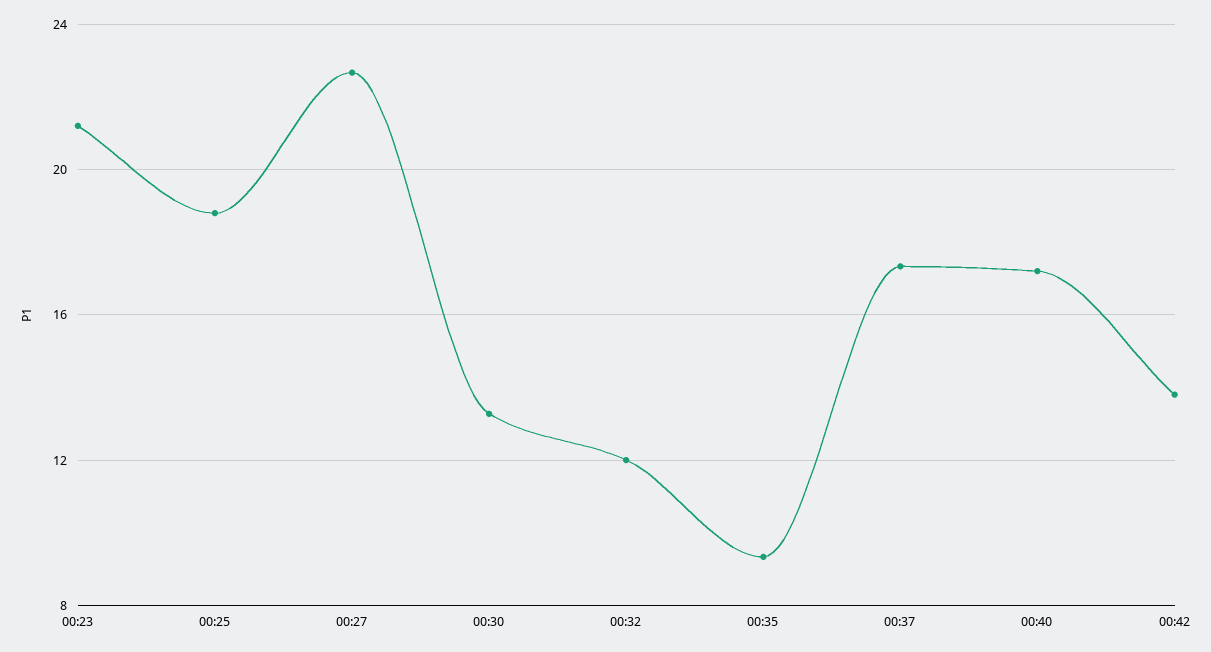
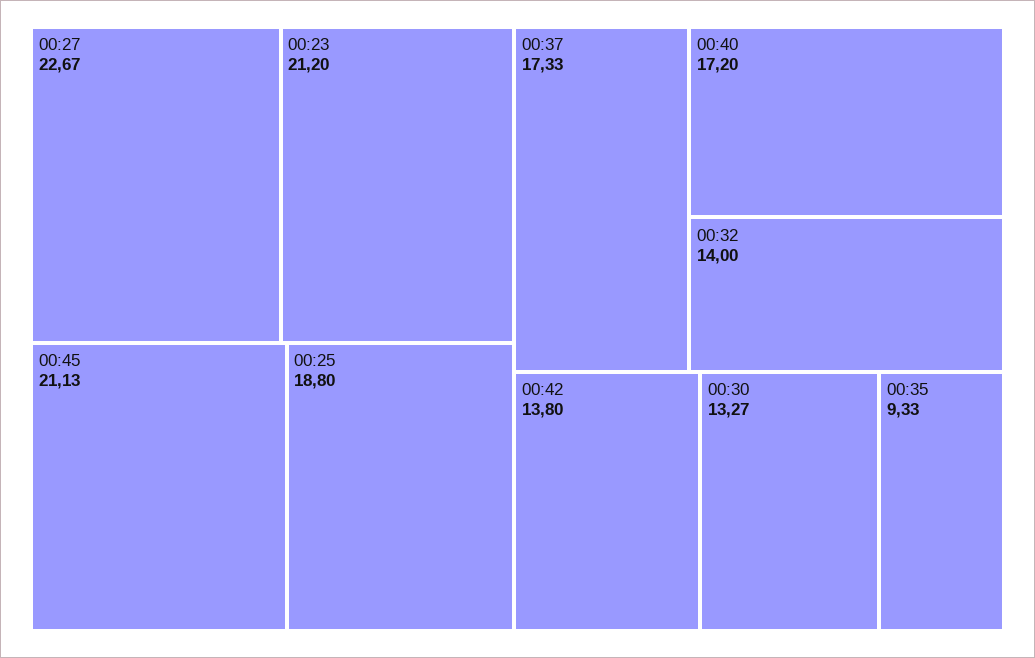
00:32: 12 -> 14
00:45: none -> 21.13

